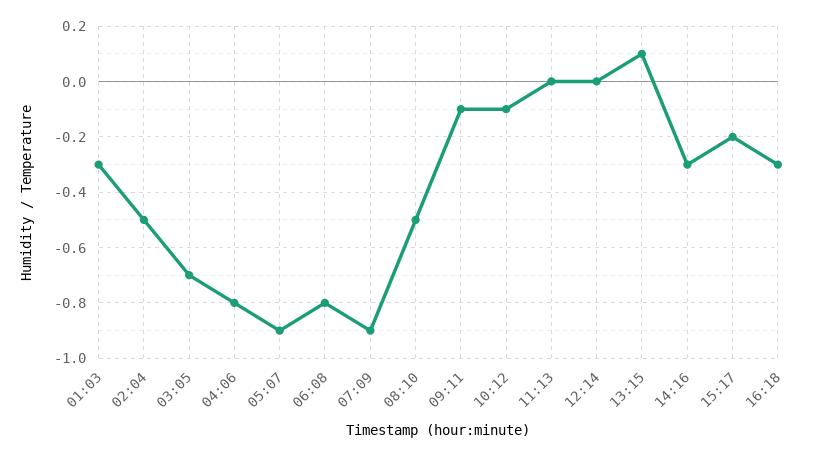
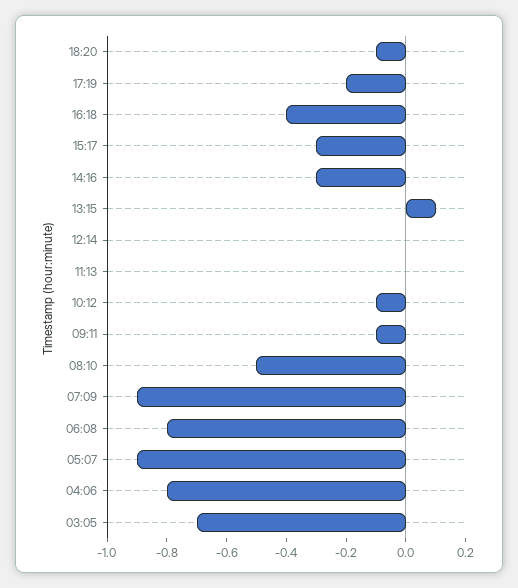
01:03: -0.3 -> none
02:04: -0.5 -> none
15:17: -0.2 -> -0.3
16:18: -0.3 -> -0.4
18:20: none -> -0.1
17:19: none -> -0.2

